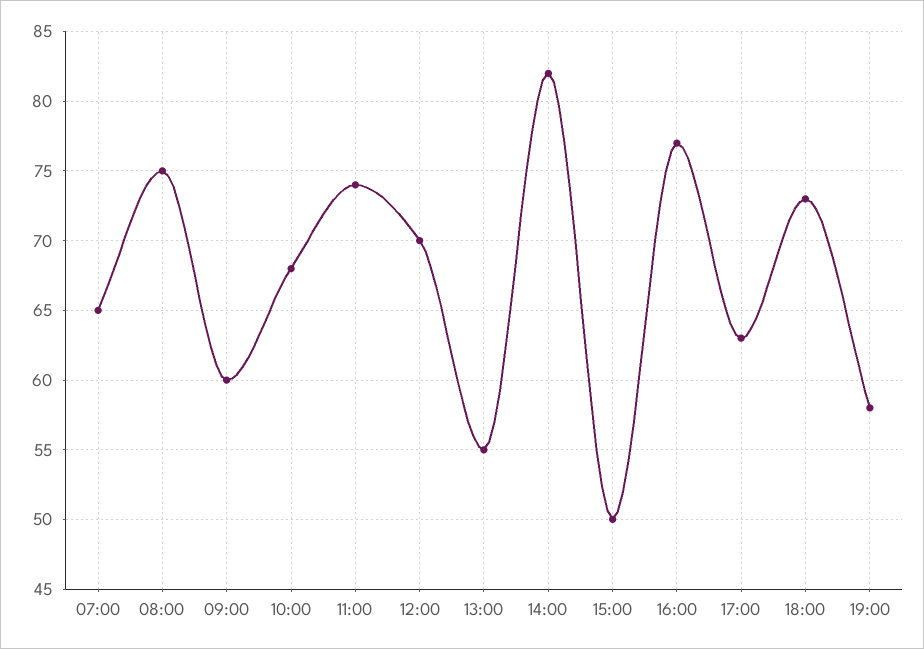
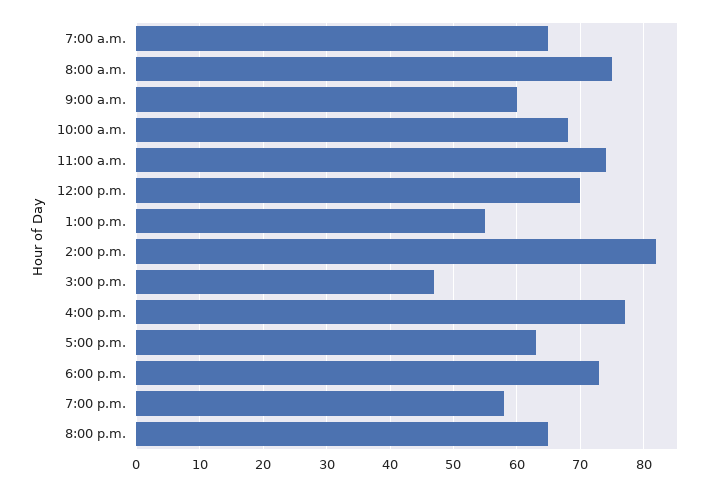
15:00: 50 -> 47
8:00 p.m.: none -> 65

